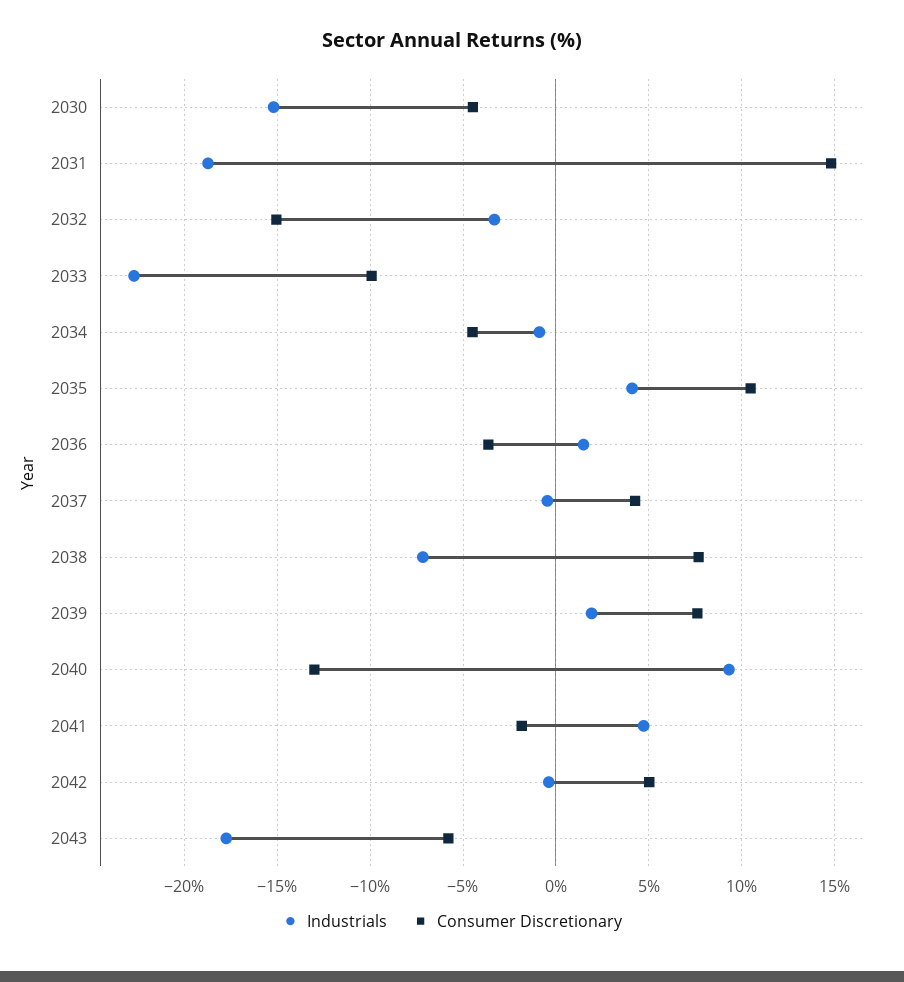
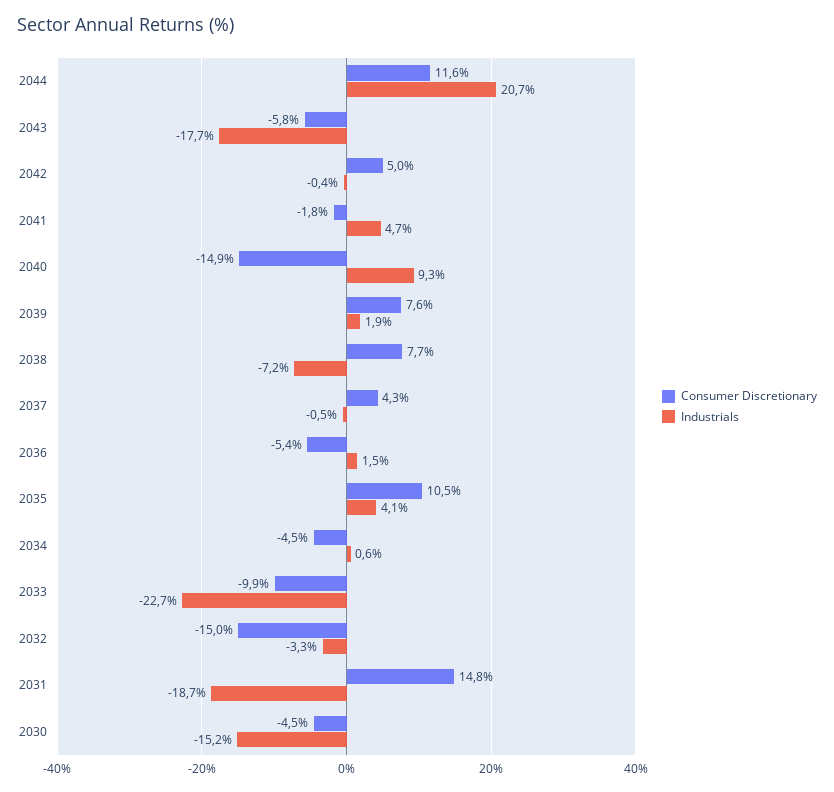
Industrials, 2034: -1 -> 0.6
Consumer Discretionary, 2036: -3.5 -> -5.4
Consumer Discretionary, 2040: -13 -> -14.9
Consumer Discretionary, 2044: none -> 11.6
Industrials, 2044: none -> 20.7

